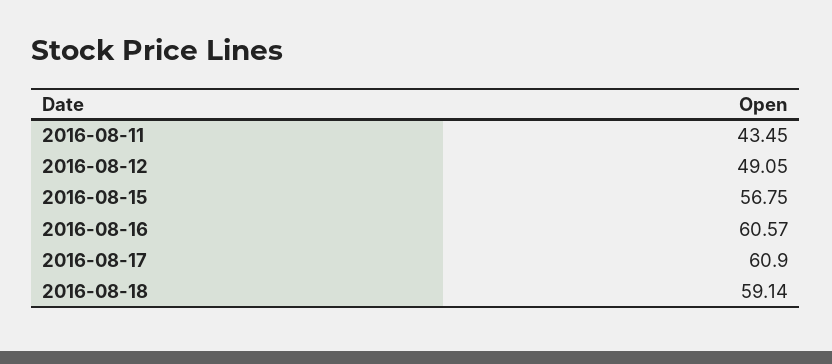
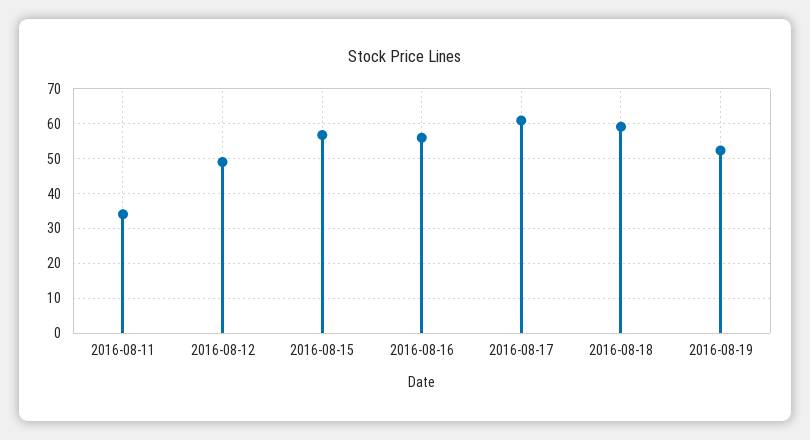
2016-08-11: 43.45 -> 34
2016-08-16: 60.57 -> 56
2016-08-19: none -> 52

